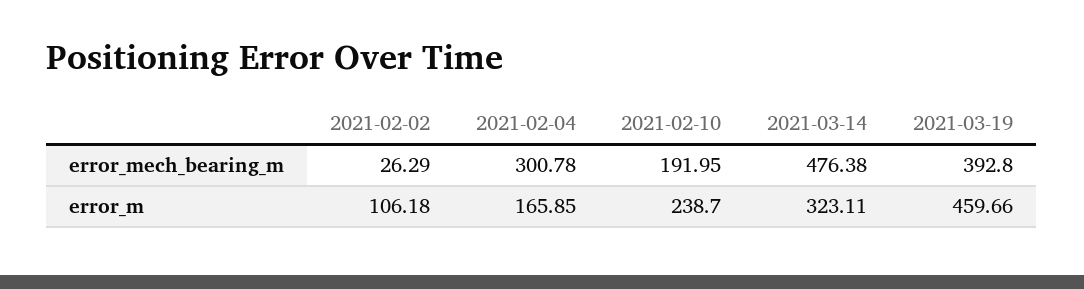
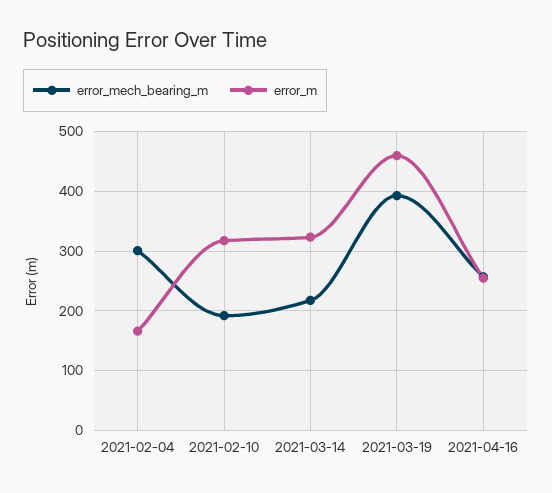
error_mech_bearing_m, 2021-02-02: 26.29 -> none
error_mech_bearing_m, 2021-03-14: 476.38 -> 220
error_m, 2021-02-02: 106.18 -> none
error_m, 2021-02-10: 238.7 -> 320
error_mech_bearing_m, 2021-04-16: none -> 260
error_m, 2021-04-16: none -> 260

